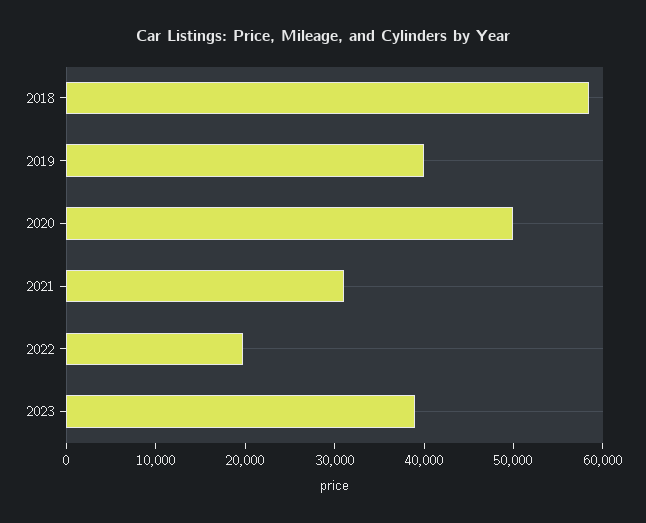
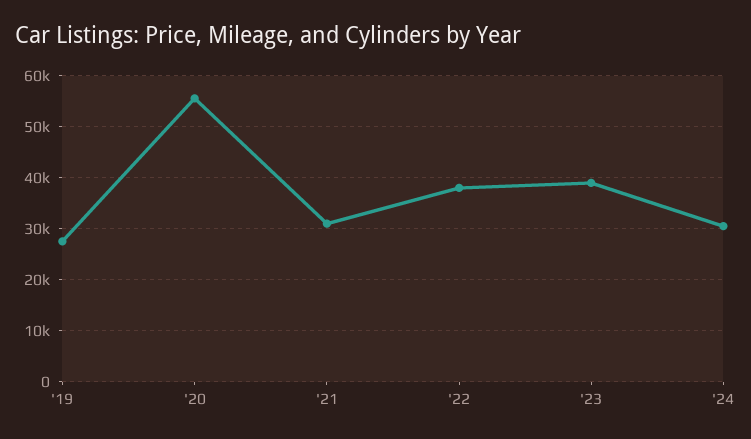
2018: 58000 -> none
2019: 40000 -> 28000
2020: 50000 -> 56000
2022: 20000 -> 38000
'24: none -> 30000

